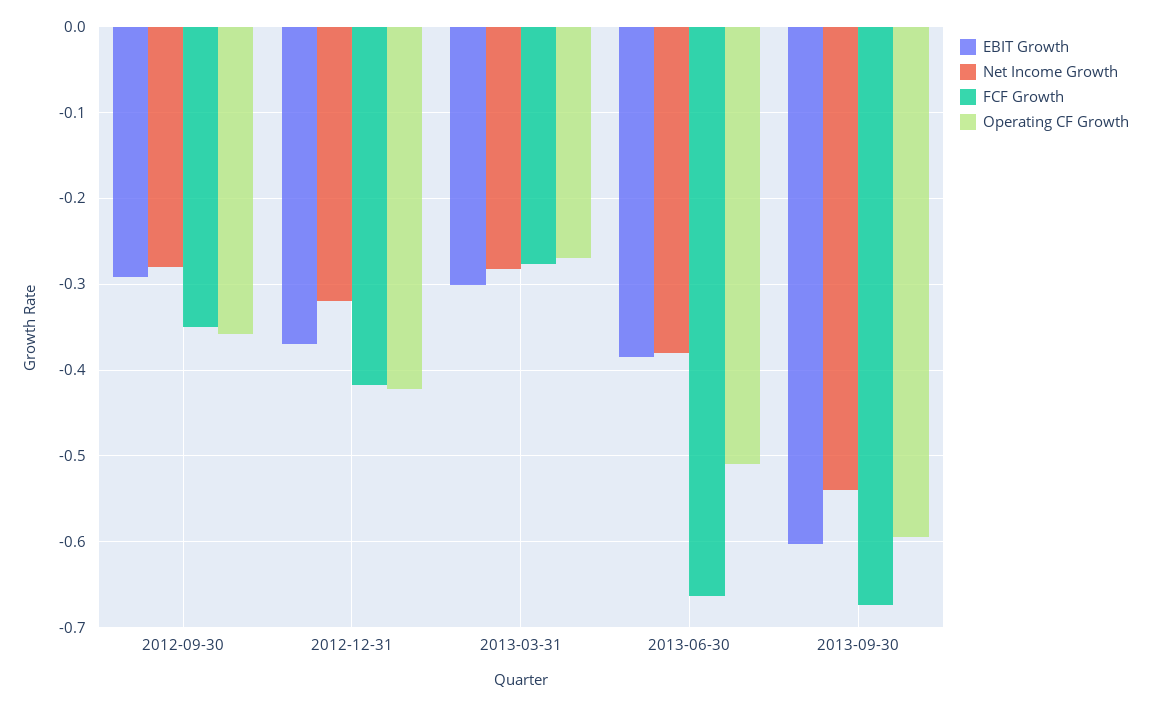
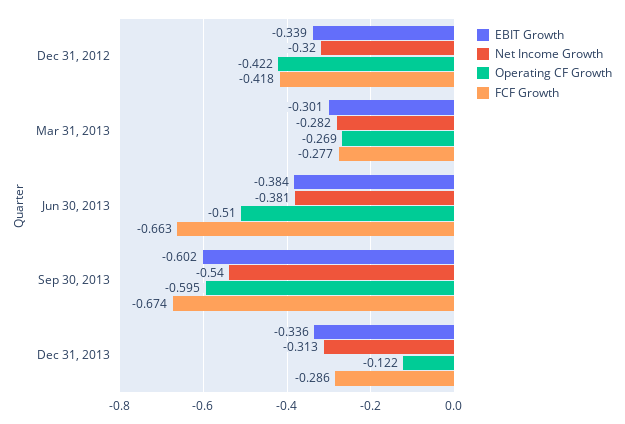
EBIT Growth, 2012-09-30: -0.29 -> none
Net Income Growth, 2012-09-30: -0.28 -> none
FCF Growth, 2012-09-30: -0.35 -> none
Operating CF Growth, 2012-09-30: -0.36 -> none
EBIT Growth, 2012-12-31: -0.37 -> -0.339
EBIT Growth, Dec 31, 2013: none -> -0.336
Net Income Growth, Dec 31, 2013: none -> -0.313
Operating CF Growth, Dec 31, 2013: none -> -0.122
FCF Growth, Dec 31, 2013: none -> -0.286

